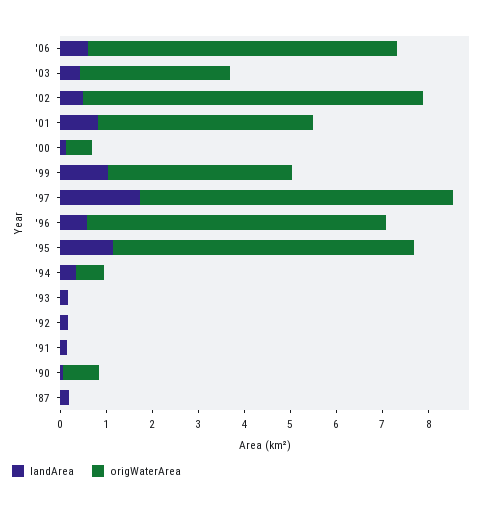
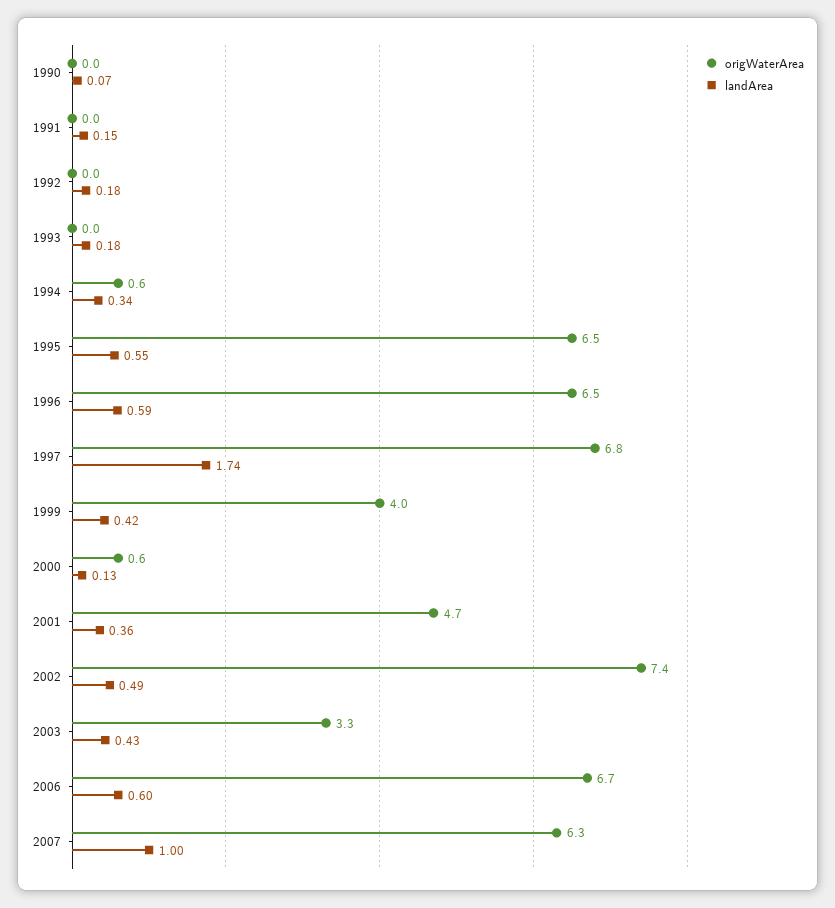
landArea, '01: 0.8 -> 0.36
landArea, '99: 1 -> 0.42
landArea, '95: 1.2 -> 0.55
origWaterArea, '90: 0.8 -> 0
landArea, '87: 0.2 -> none
origWaterArea, '87: 0 -> none
origWaterArea, 2007: none -> 6.3
landArea, 2007: none -> 1

